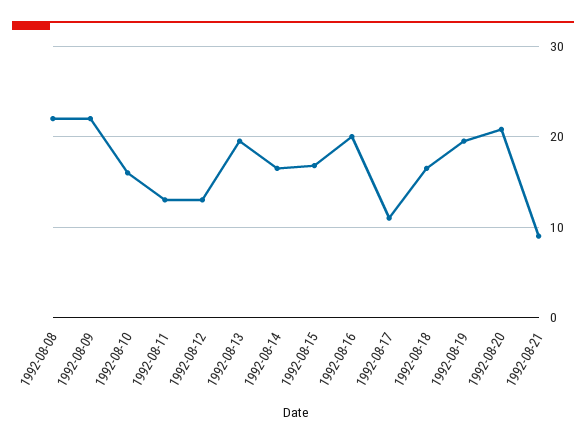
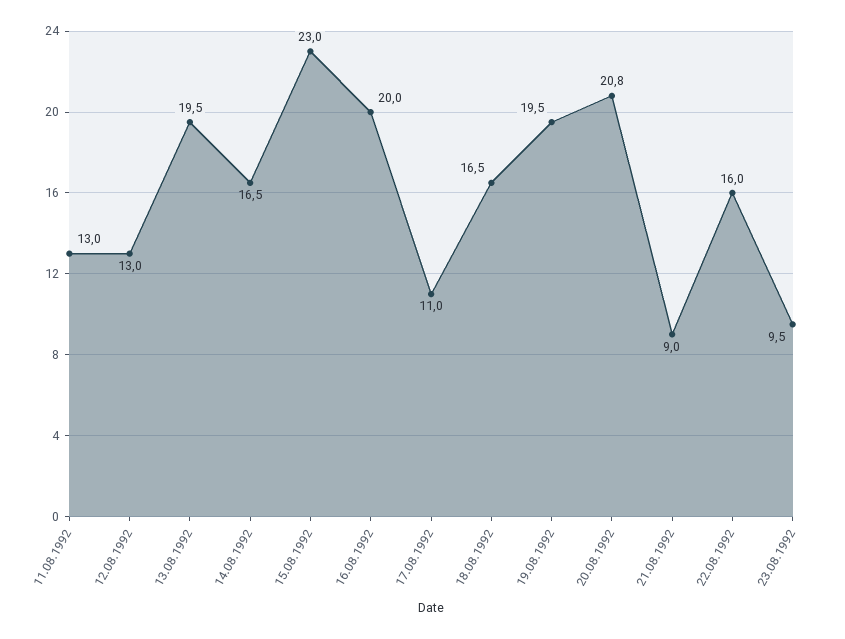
1992-08-08: 22 -> none
1992-08-09: 22 -> none
1992-08-10: 16 -> none
1992-08-15: 17 -> 23
22.08.1992: none -> 16
23.08.1992: none -> 9.5

